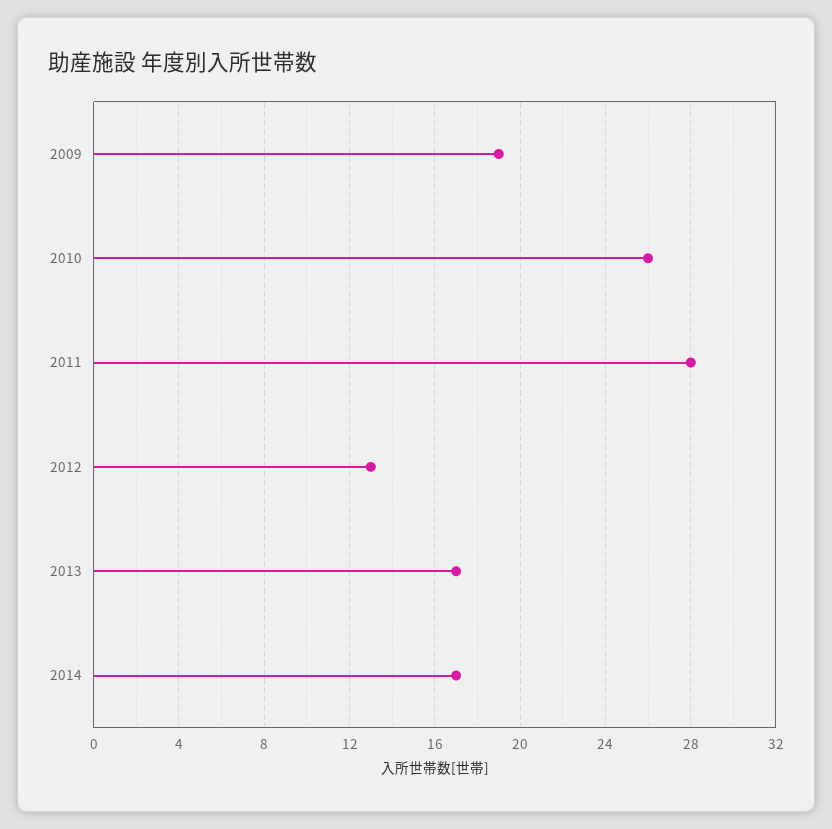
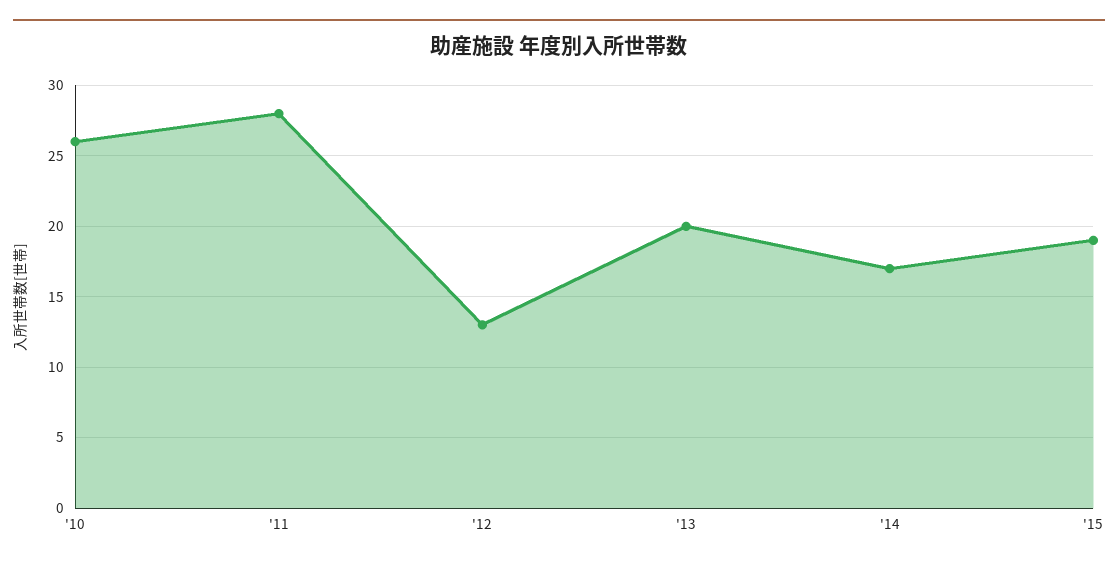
2009: 19 -> none
2013: 17 -> 20
'15: none -> 19

